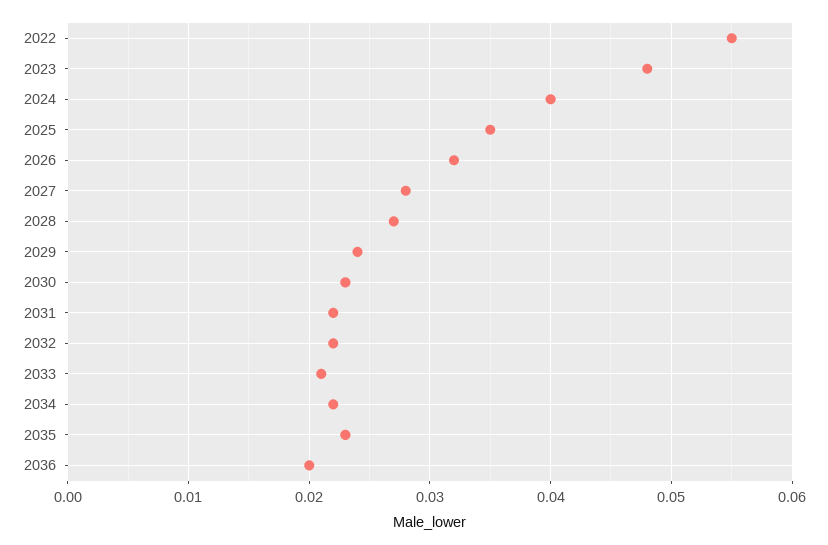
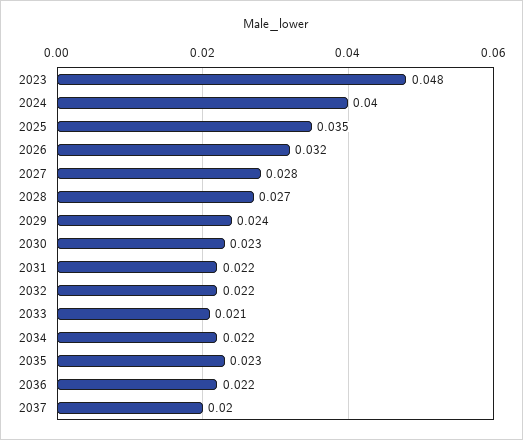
2022: 0.055 -> none
2036: 0.02 -> 0.022
2037: none -> 0.02

